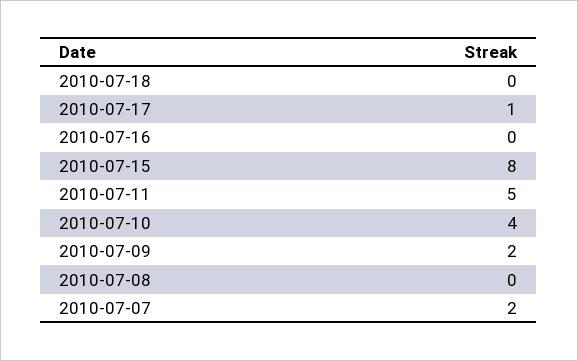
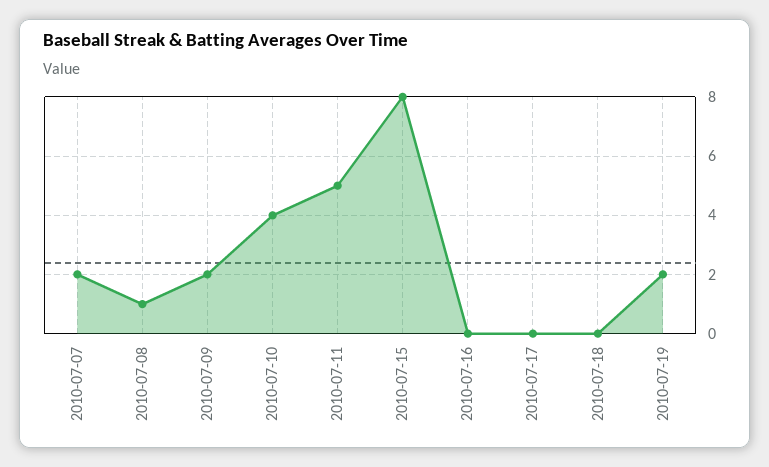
2010-07-17: 1 -> 0
2010-07-08: 0 -> 1
2010-07-19: none -> 2

